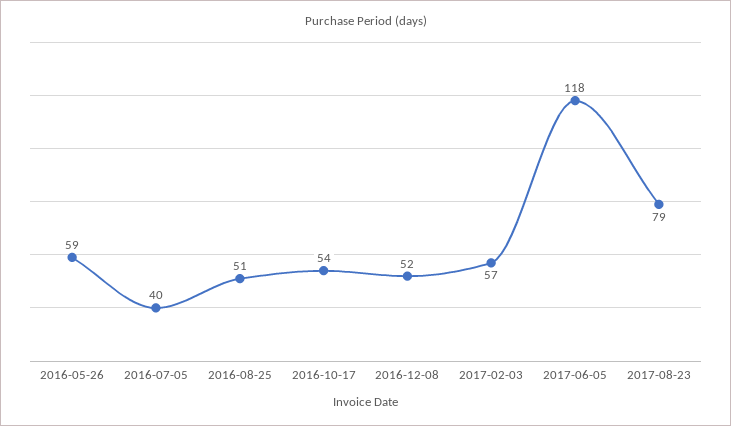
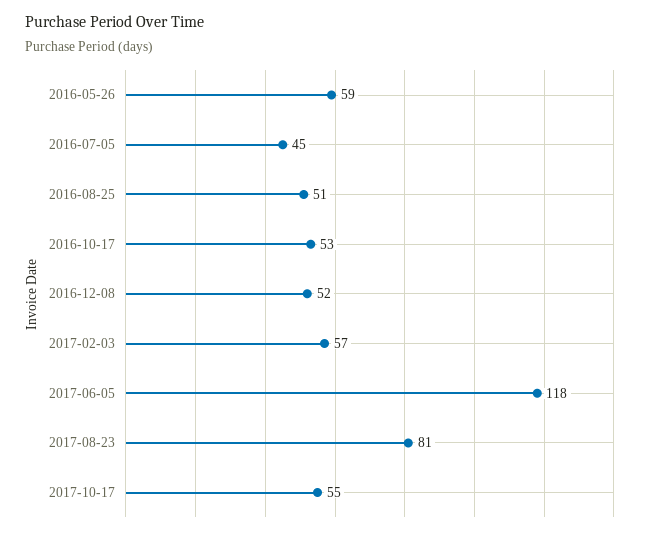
2016-07-05: 40 -> 45
2016-10-17: 54 -> 53
2017-08-23: 79 -> 81
2017-10-17: none -> 55

